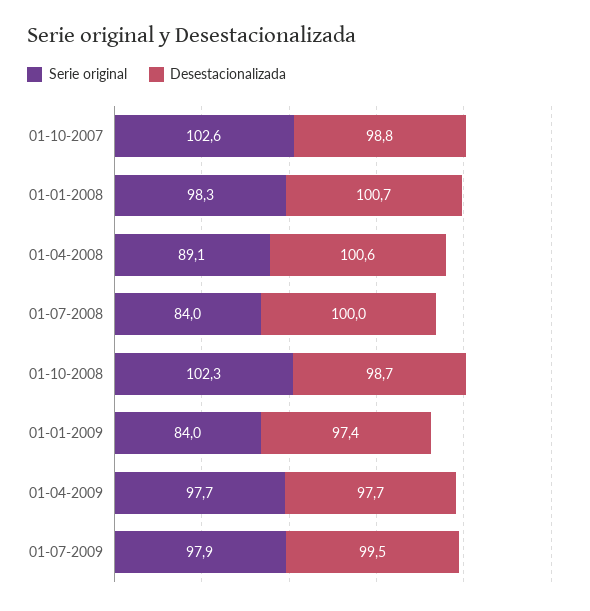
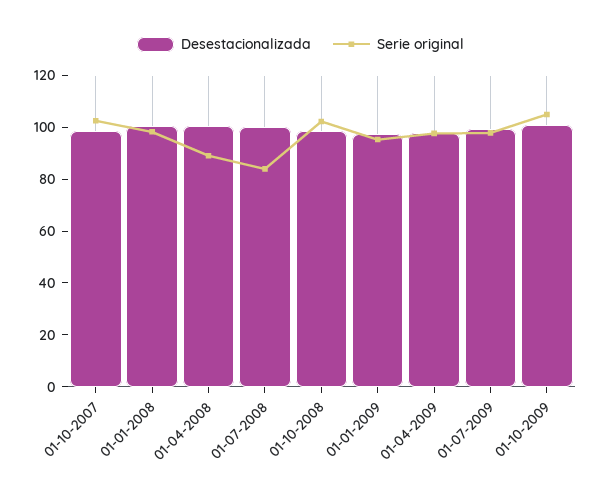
Serie original, 01-01-2009: 84 -> 95
Desestacionalizada, 01-10-2009: none -> 100
Serie original, 01-10-2009: none -> 105

